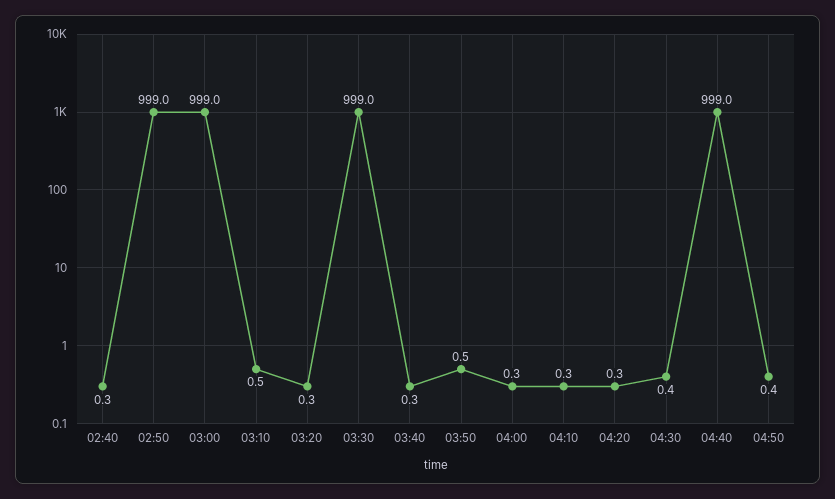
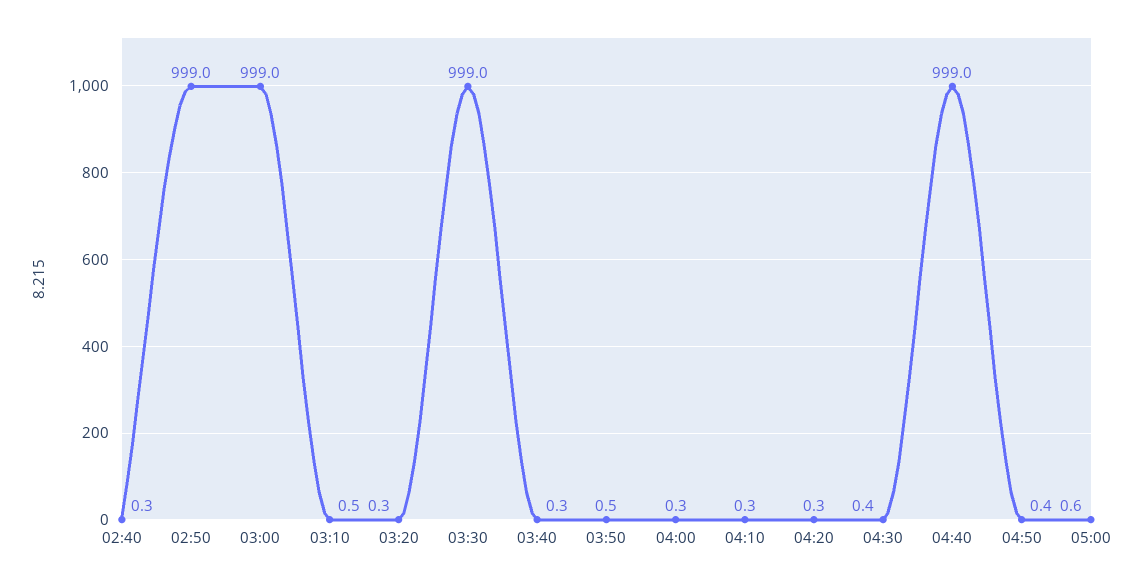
05:00: none -> 0.6

